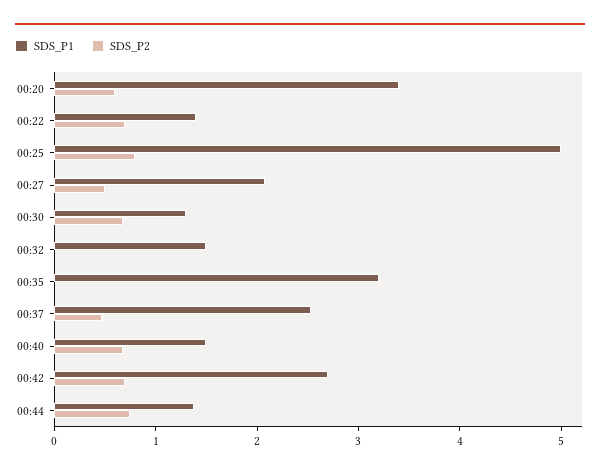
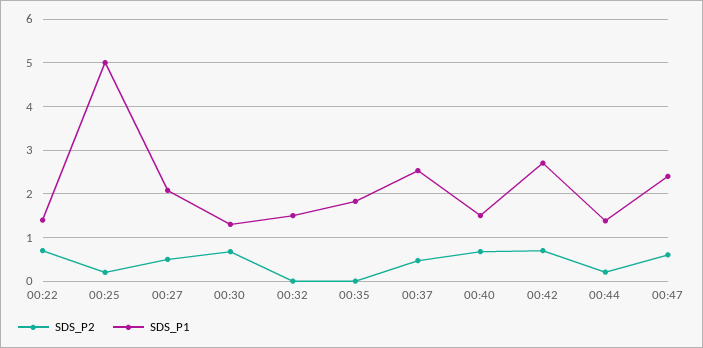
SDS_P1, 00:20: 3.4 -> none
SDS_P2, 00:20: 0.6 -> none
SDS_P2, 00:25: 0.8 -> 0.2
SDS_P1, 00:35: 3.2 -> 1.8
SDS_P2, 00:44: 0.8 -> 0.2
SDS_P2, 00:47: none -> 0.6
SDS_P1, 00:47: none -> 2.4

